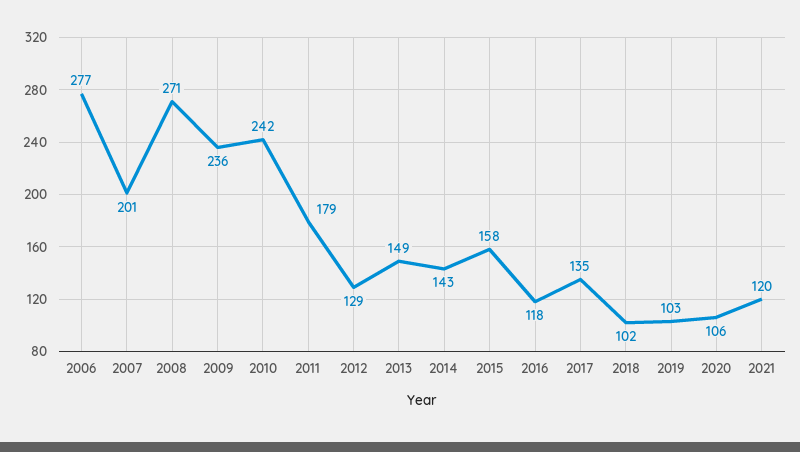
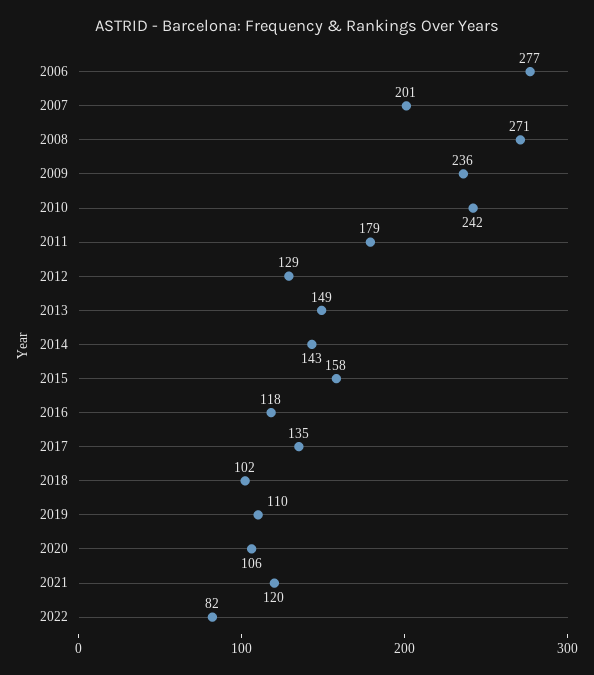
2019: 103 -> 110
2022: none -> 82

